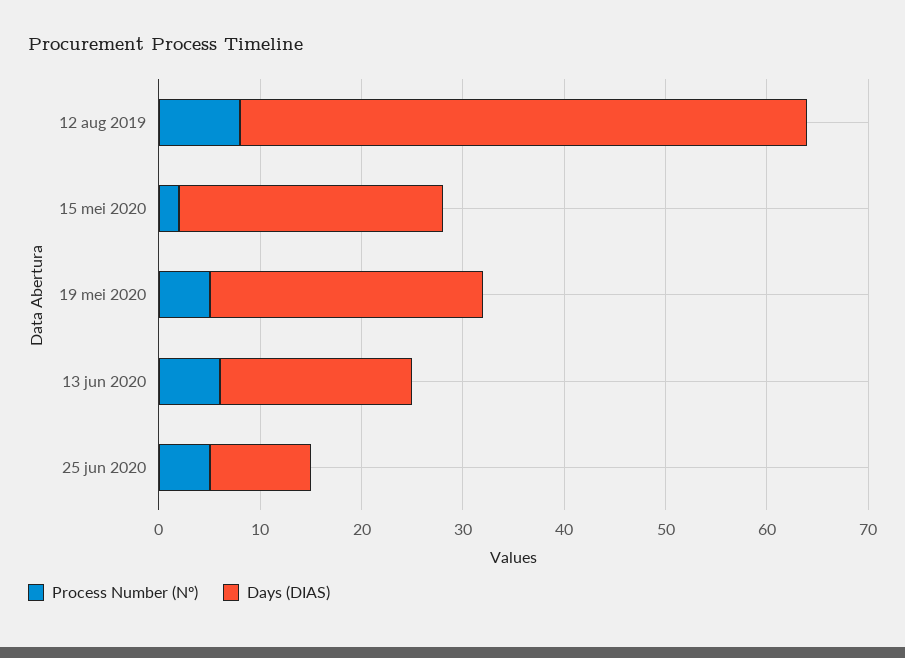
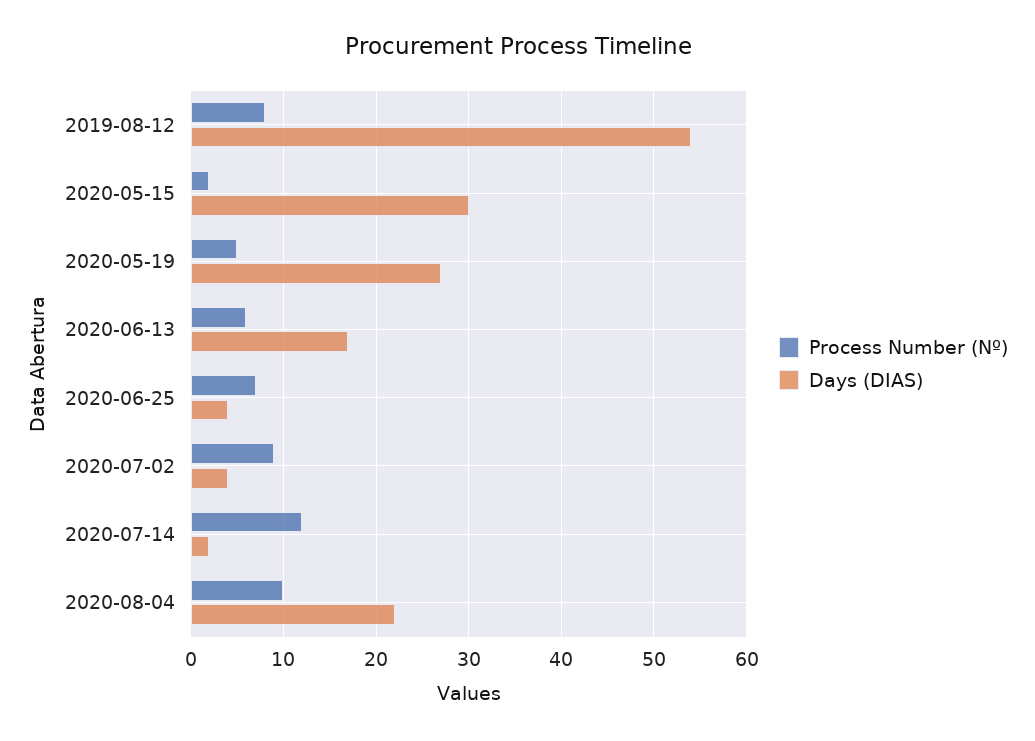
Days (DIAS), 12 aug 2019: 56 -> 54
Days (DIAS), 15 mei 2020: 26 -> 30
Days (DIAS), 13 jun 2020: 19 -> 17
Process Number (Nº), 25 jun 2020: 5 -> 7
Days (DIAS), 25 jun 2020: 10 -> 4
Process Number (Nº), 2020-07-02: none -> 9
Days (DIAS), 2020-07-02: none -> 4
Process Number (Nº), 2020-07-14: none -> 12
Days (DIAS), 2020-07-14: none -> 2
Process Number (Nº), 2020-08-04: none -> 10
Days (DIAS), 2020-08-04: none -> 22

